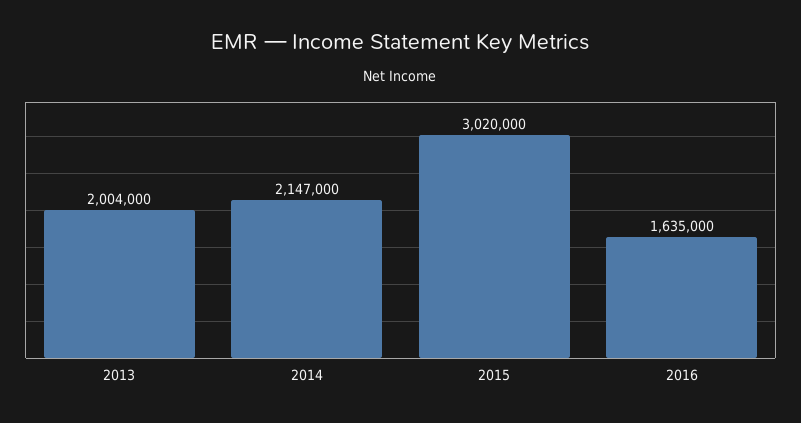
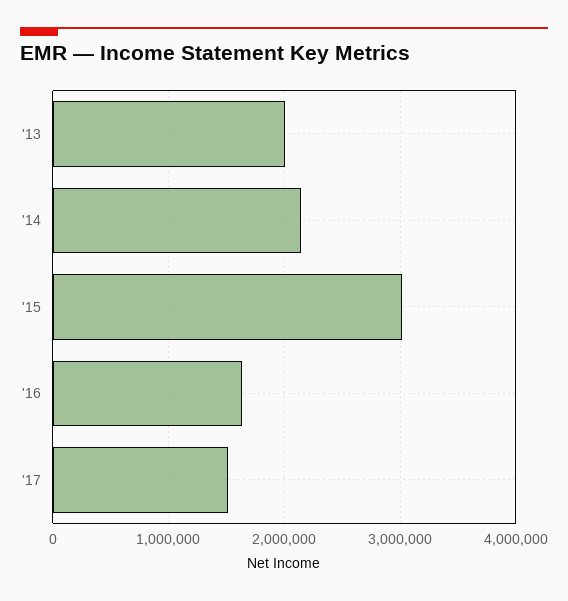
'17: none -> 1500000

